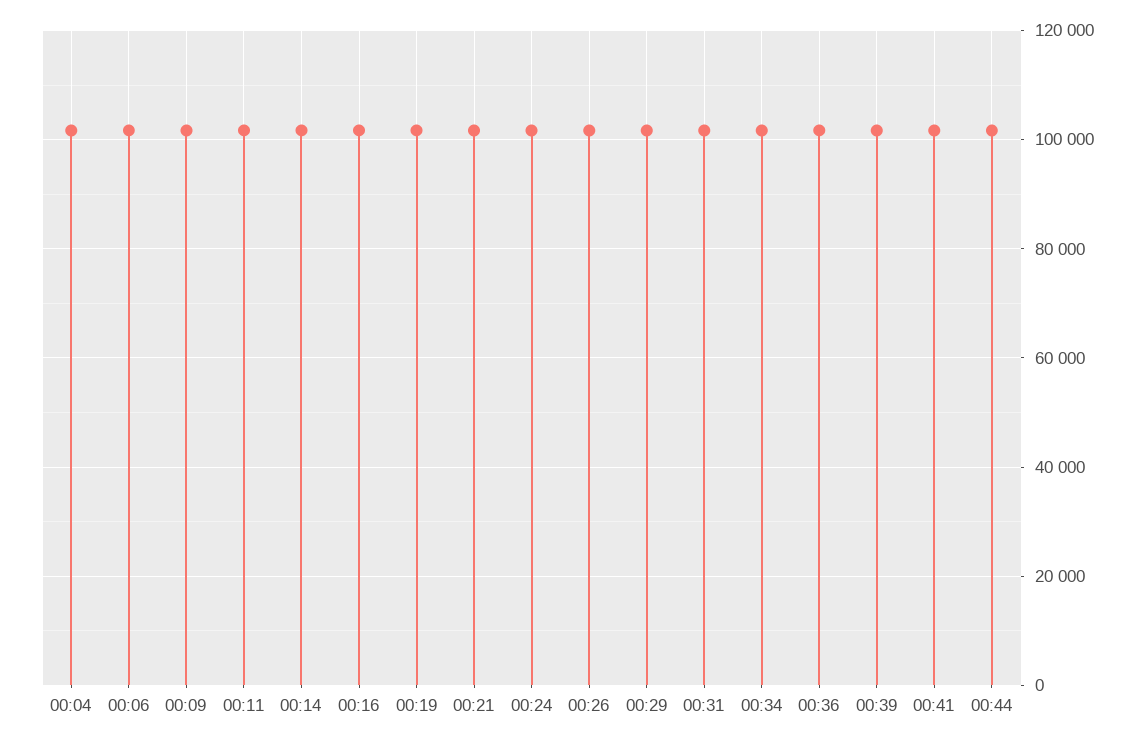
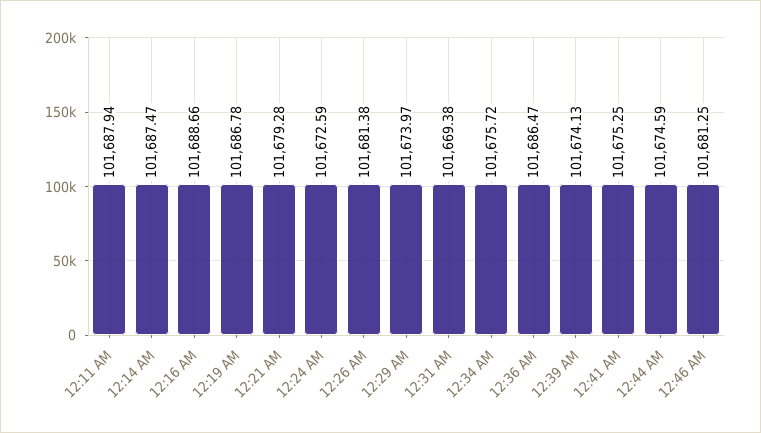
00:04: 102000 -> none
00:06: 102000 -> none
00:09: 102000 -> none
12:46 AM: none -> 101681.25

